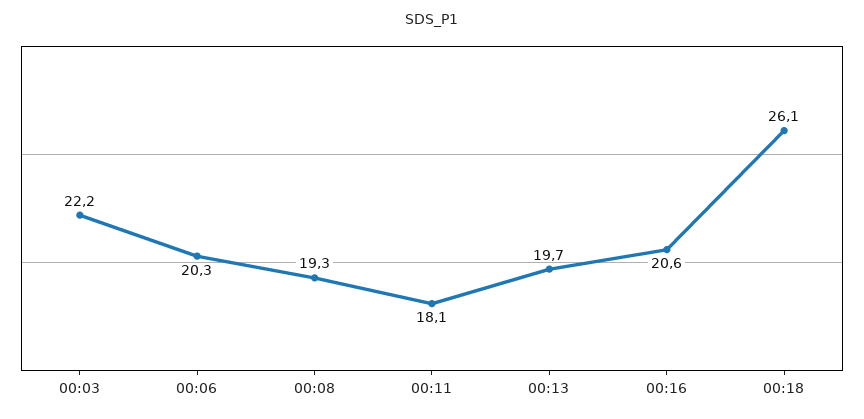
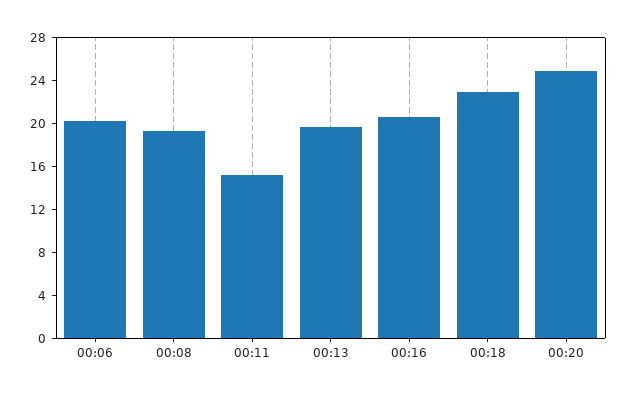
00:03: 22.2 -> none
00:11: 18.1 -> 15
00:18: 26.1 -> 23
00:20: none -> 25

